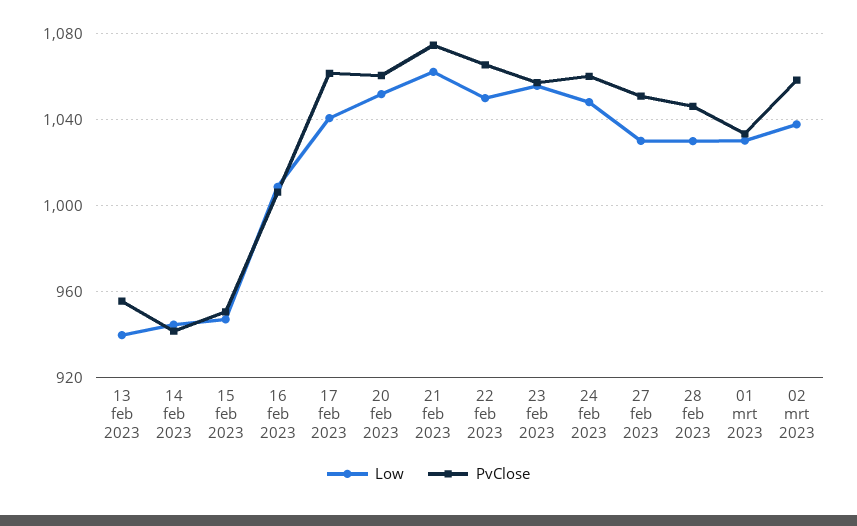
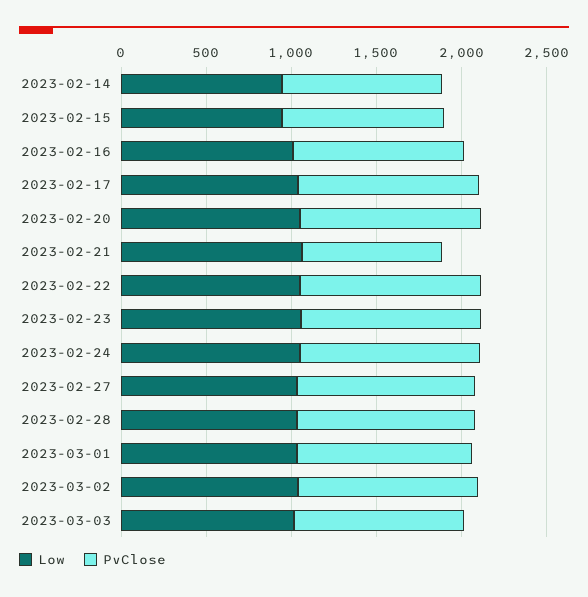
Low, 13 feb 2023: 940 -> none
PvClose, 13 feb 2023: 955 -> none
PvClose, 21 feb 2023: 1075 -> 800
Low, 2023-03-03: none -> 1000
PvClose, 2023-03-03: none -> 1000

